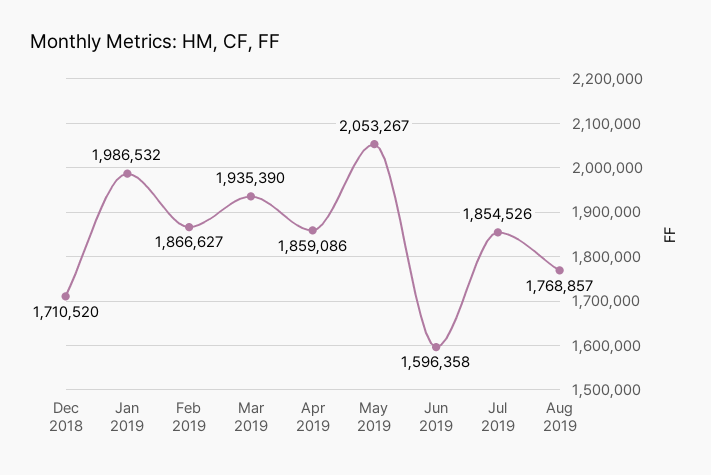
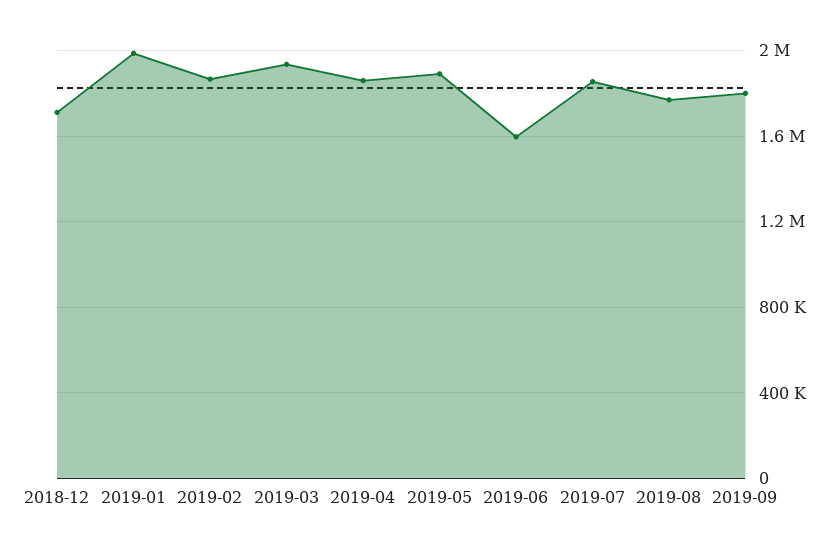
May 2019: 2053267 -> 1900000
2019-09: none -> 1800000

